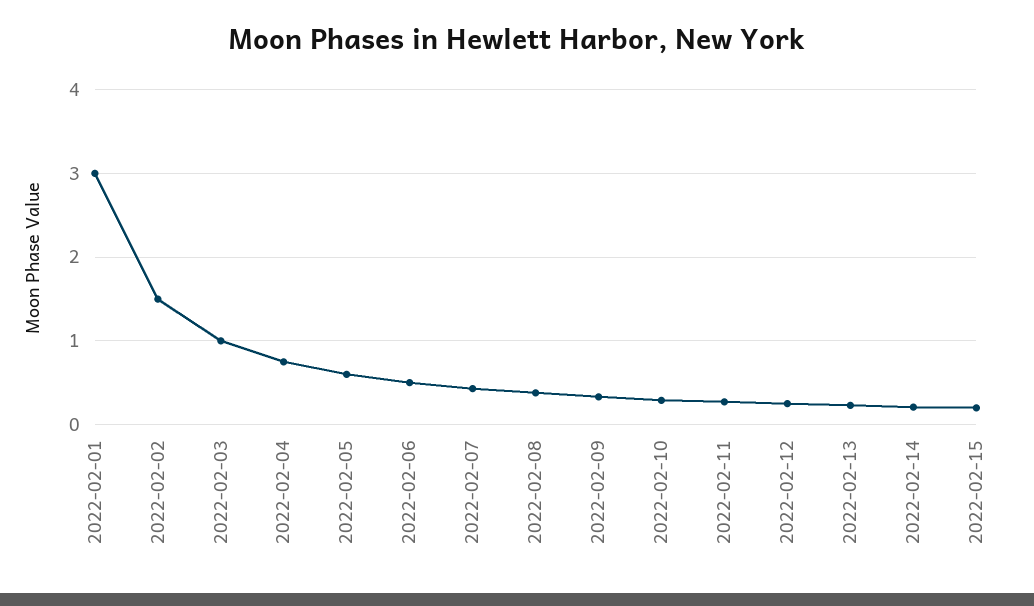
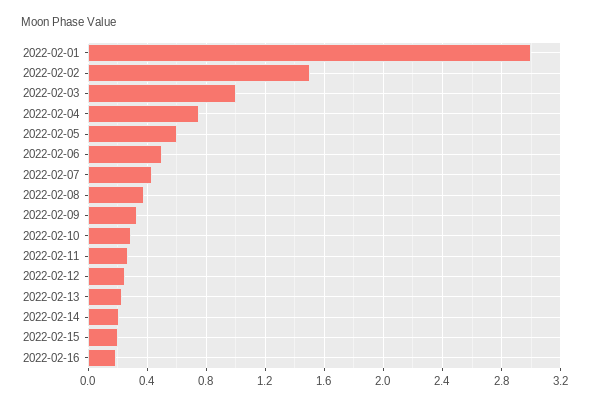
2022-02-16: none -> 0.2

